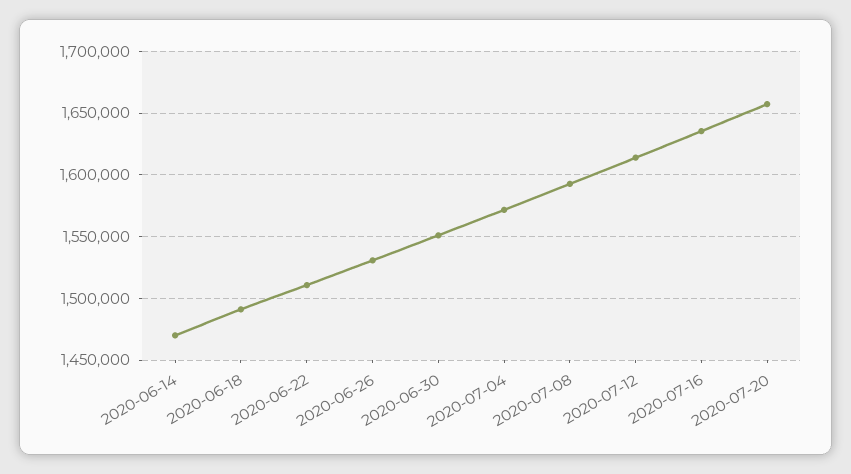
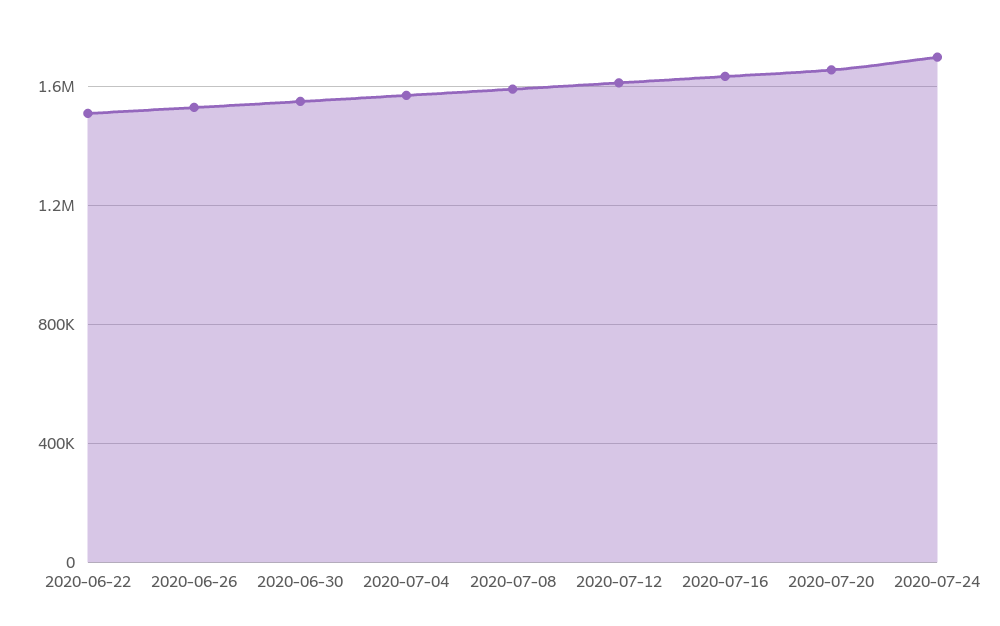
2020-06-14: 1470000 -> none
2020-06-18: 1490000 -> none
2020-07-24: none -> 1700000

